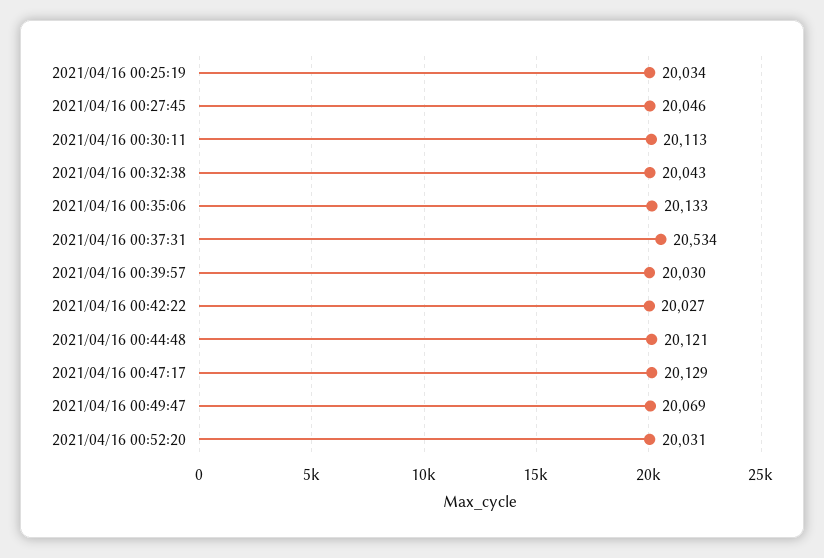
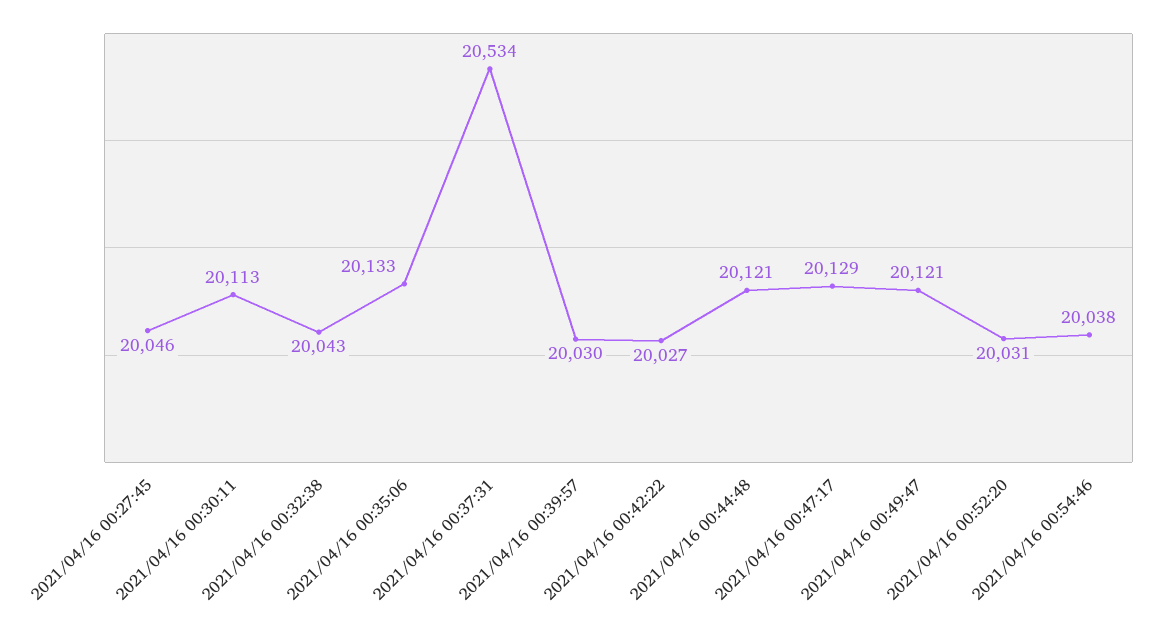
2021/04/16 00:25:19: 20034 -> none
2021/04/16 00:49:47: 20069 -> 20121
2021/04/16 00:54:46: none -> 20038

